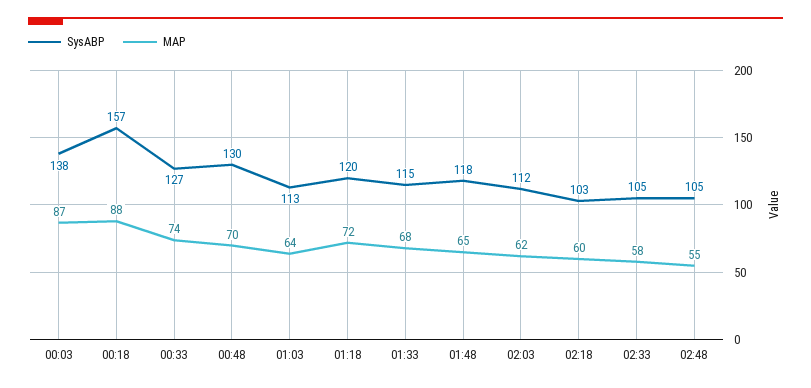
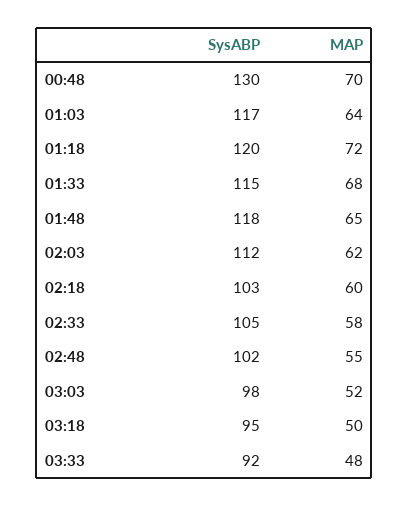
SysABP, 00:03: 138 -> none
MAP, 00:03: 87 -> none
SysABP, 00:18: 157 -> none
MAP, 00:18: 88 -> none
SysABP, 00:33: 127 -> none
MAP, 00:33: 74 -> none
SysABP, 01:03: 113 -> 117
SysABP, 02:48: 105 -> 102
SysABP, 03:03: none -> 98
MAP, 03:03: none -> 52
SysABP, 03:18: none -> 95
MAP, 03:18: none -> 50
SysABP, 03:33: none -> 92
MAP, 03:33: none -> 48

